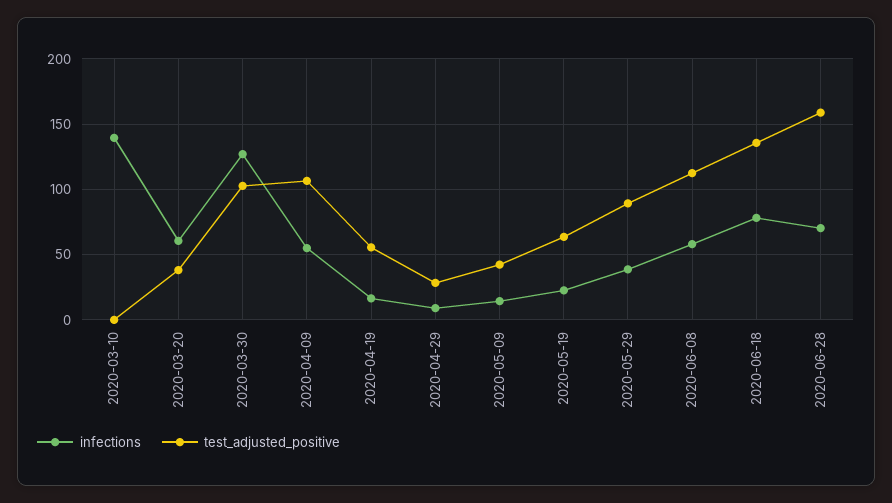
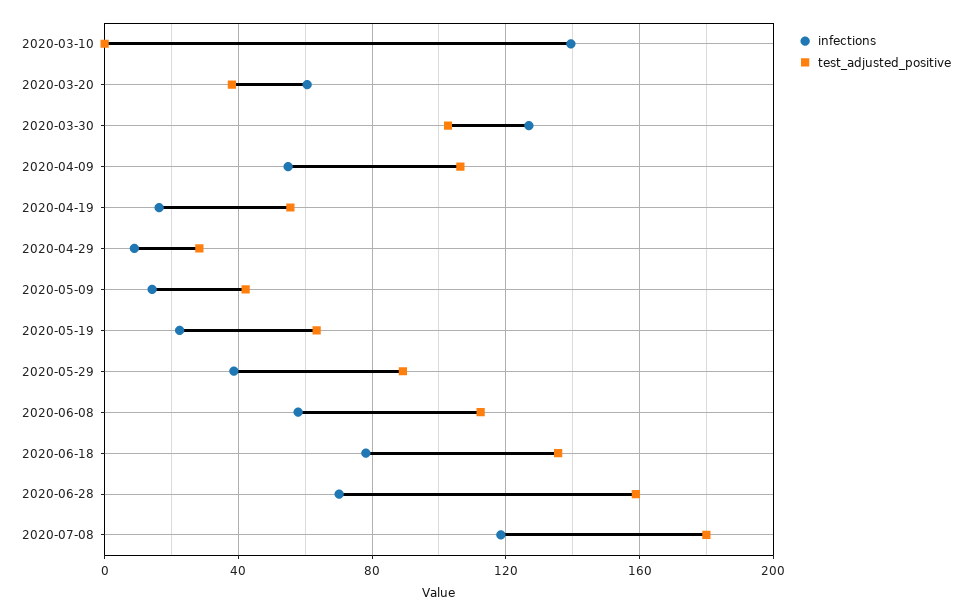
infections, 2020-07-08: none -> 120
test_adjusted_positive, 2020-07-08: none -> 180

